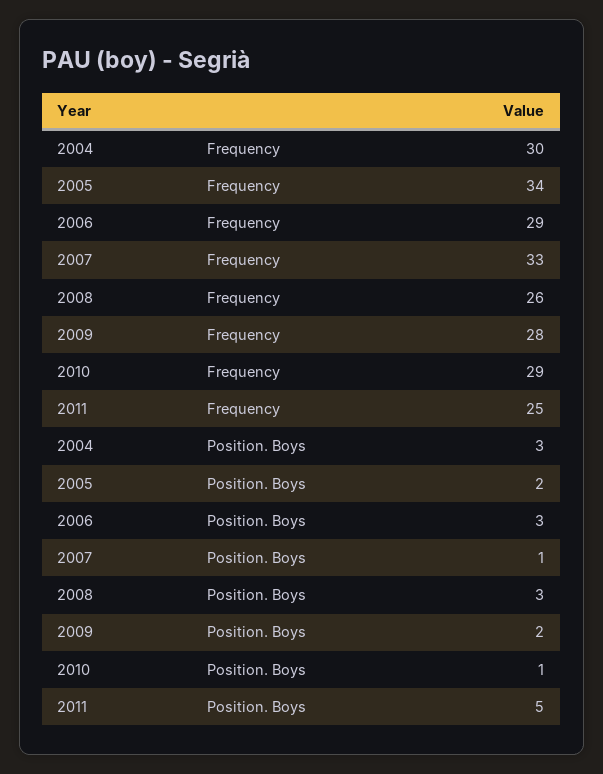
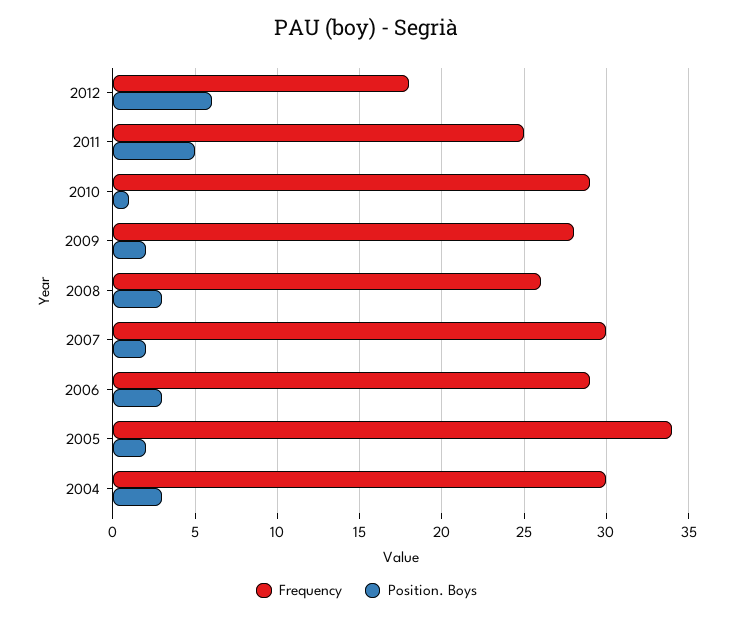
Frequency, 2007: 33 -> 30
Position. Boys, 2007: 1 -> 2
Frequency, 2012: none -> 18
Position. Boys, 2012: none -> 6

